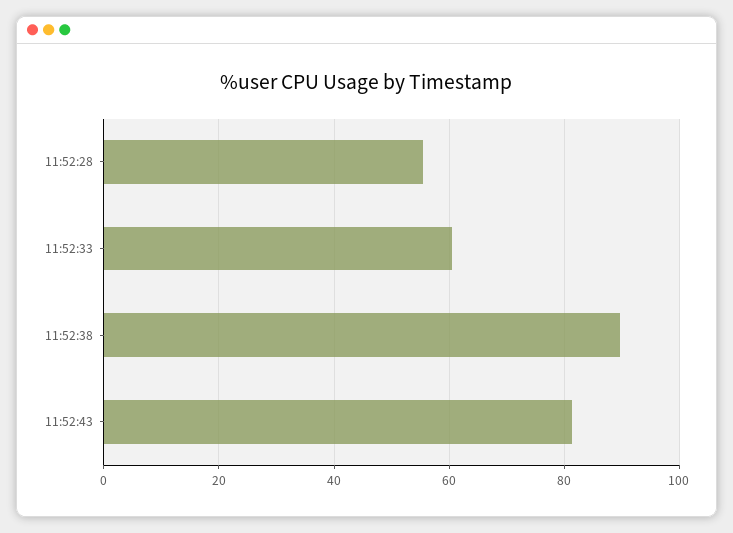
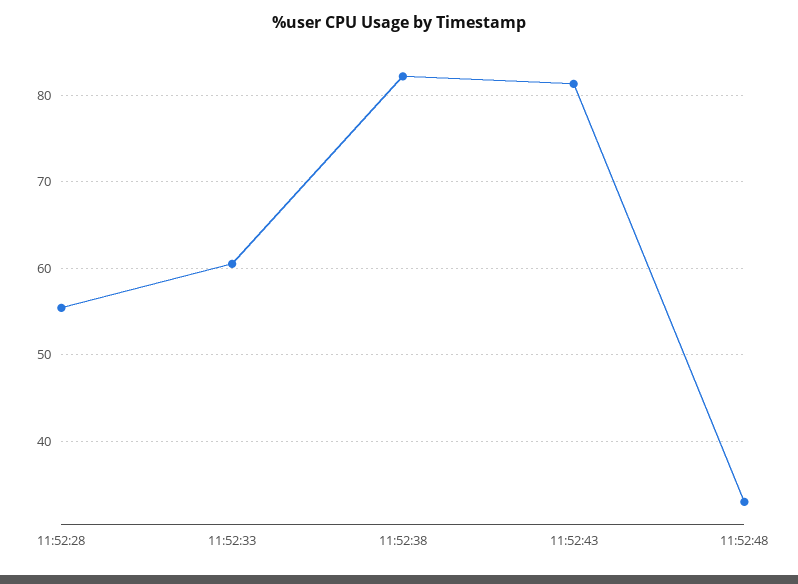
11:52:38: 90 -> 82
11:52:48: none -> 33

